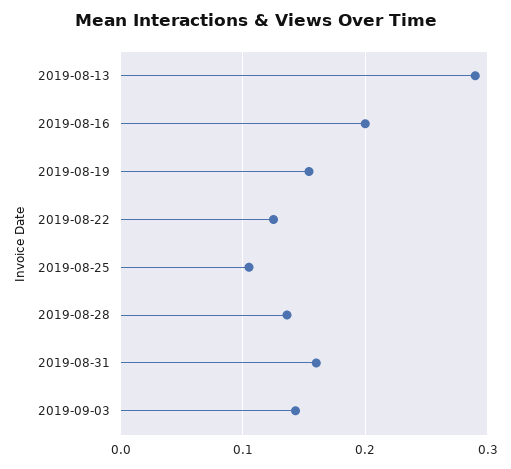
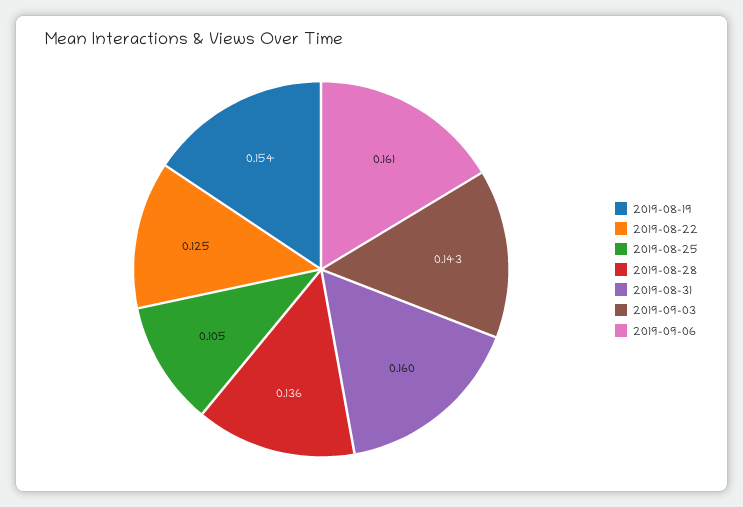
2019-08-13: 0.29 -> none
2019-08-16: 0.2 -> none
2019-09-06: none -> 0.161

